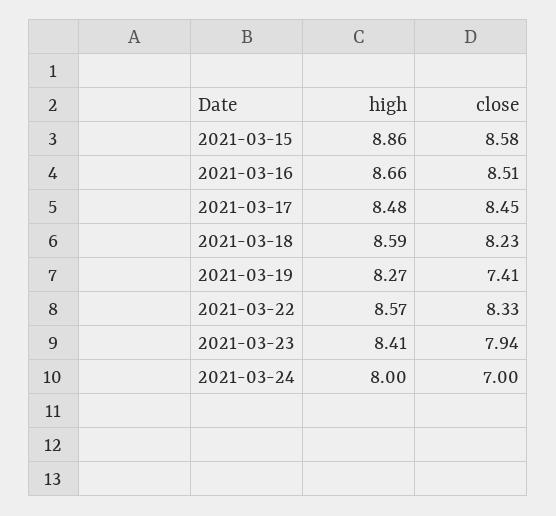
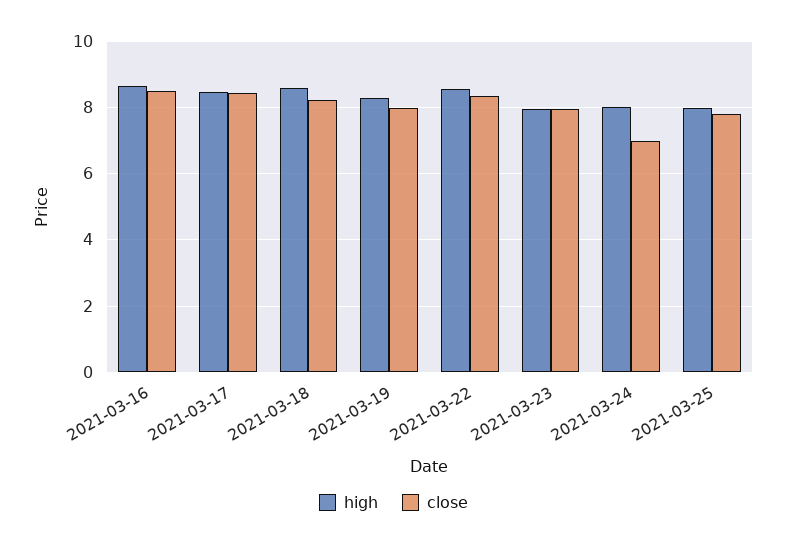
high, 2021-03-15: 8.86 -> none
close, 2021-03-15: 8.58 -> none
close, 2021-03-19: 7.41 -> 8
high, 2021-03-23: 8.41 -> 8
high, 2021-03-25: none -> 8
close, 2021-03-25: none -> 7.8

